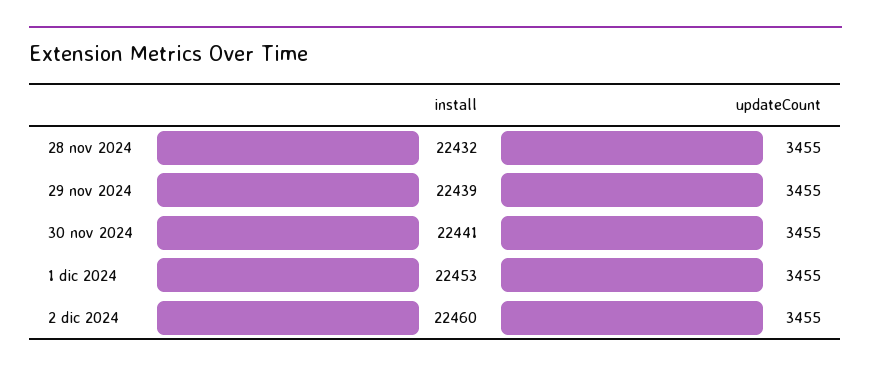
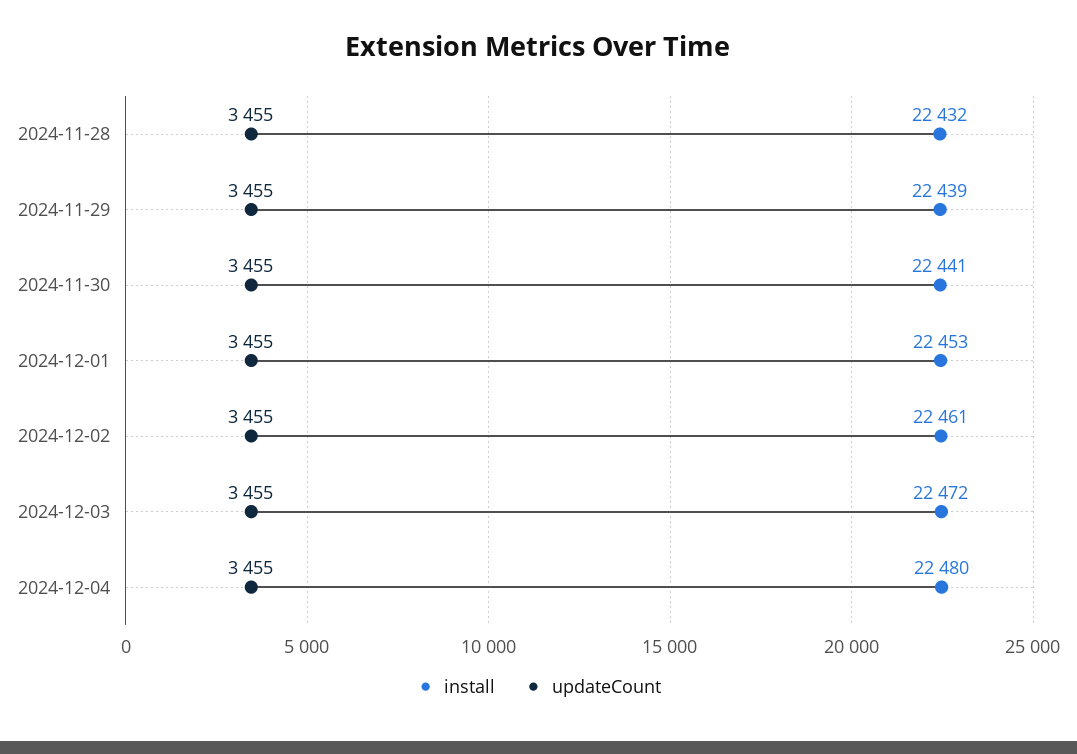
install, 2 dic 2024: 22460 -> 22461
install, 2024-12-03: none -> 22472
updateCount, 2024-12-03: none -> 3455
install, 2024-12-04: none -> 22480
updateCount, 2024-12-04: none -> 3455

